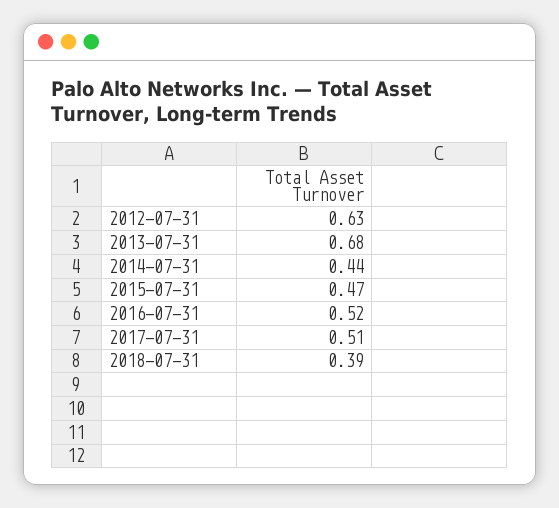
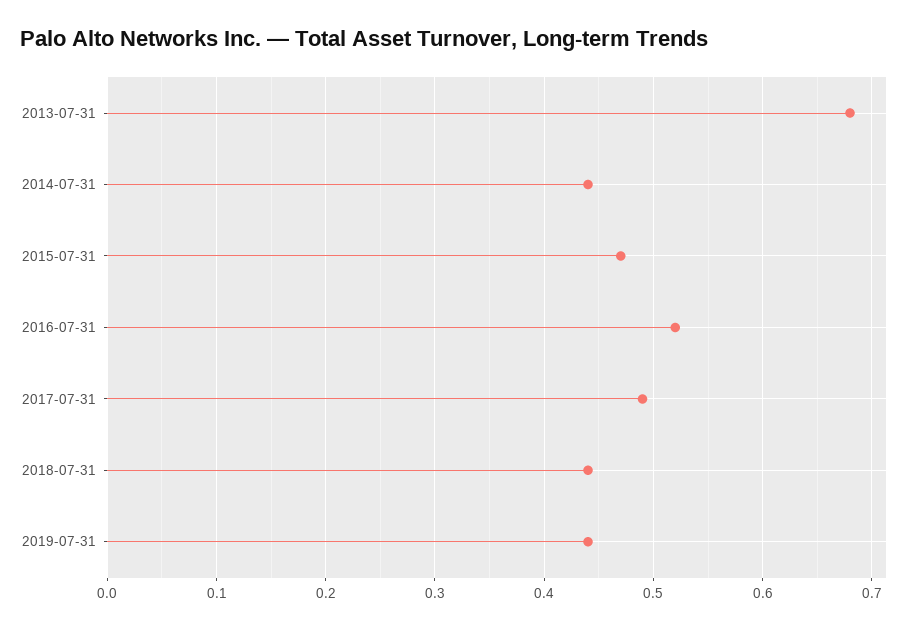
2012-07-31: 0.63 -> none
2017-07-31: 0.51 -> 0.49
2018-07-31: 0.39 -> 0.44
2019-07-31: none -> 0.44

